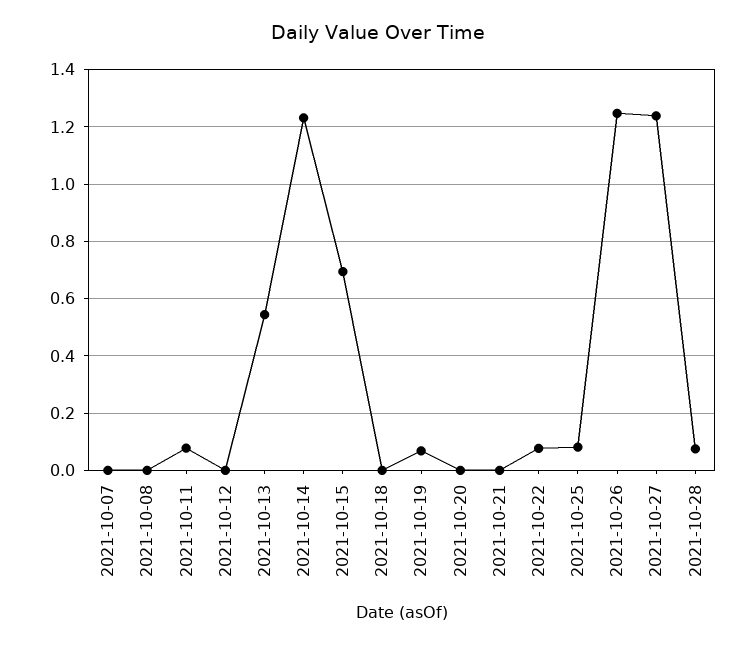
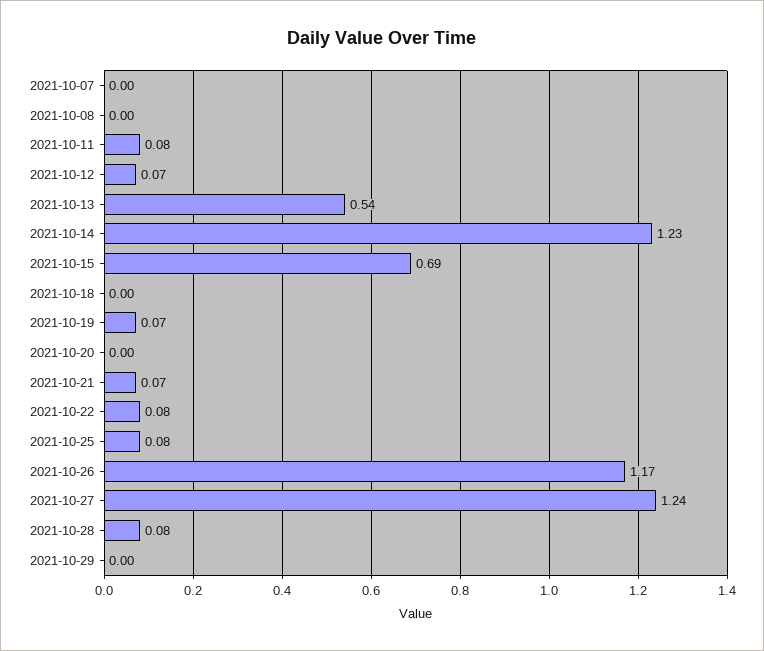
2021-10-12: 0 -> 0.07
2021-10-21: 0 -> 0.07
2021-10-26: 1.25 -> 1.17
2021-10-29: none -> 0

